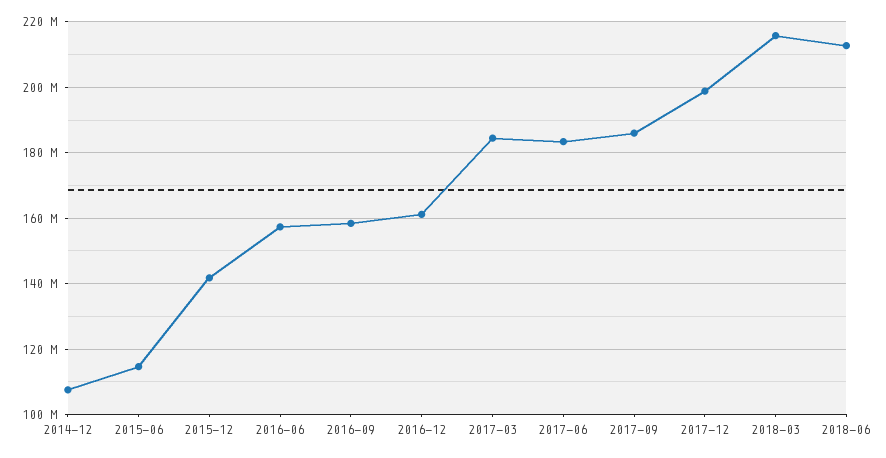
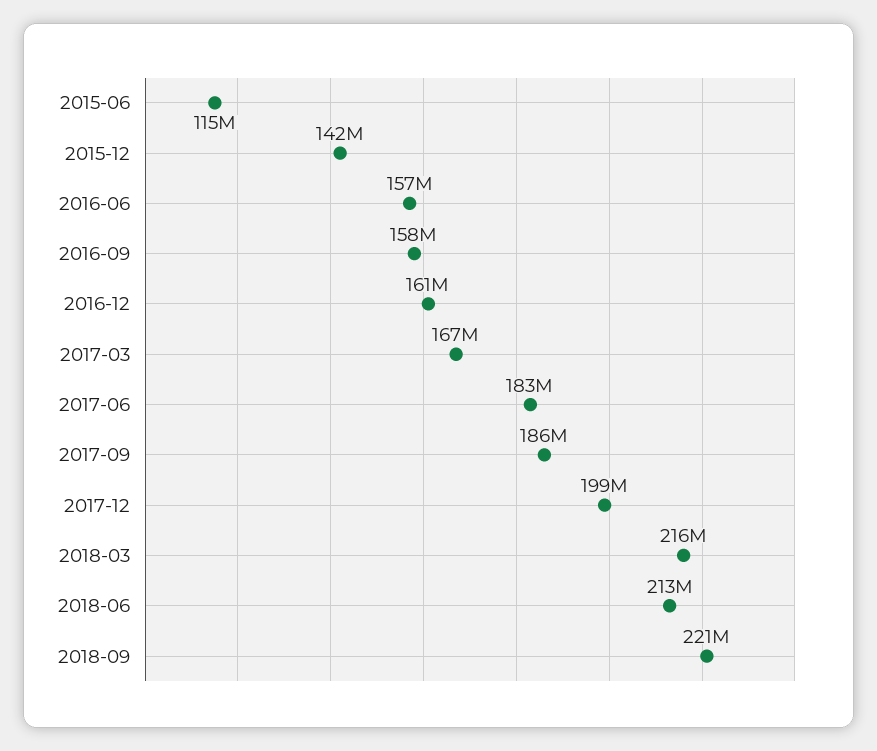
2014-12: 108000000 -> none
2017-03: 184000000 -> 167000000
2018-09: none -> 221000000

